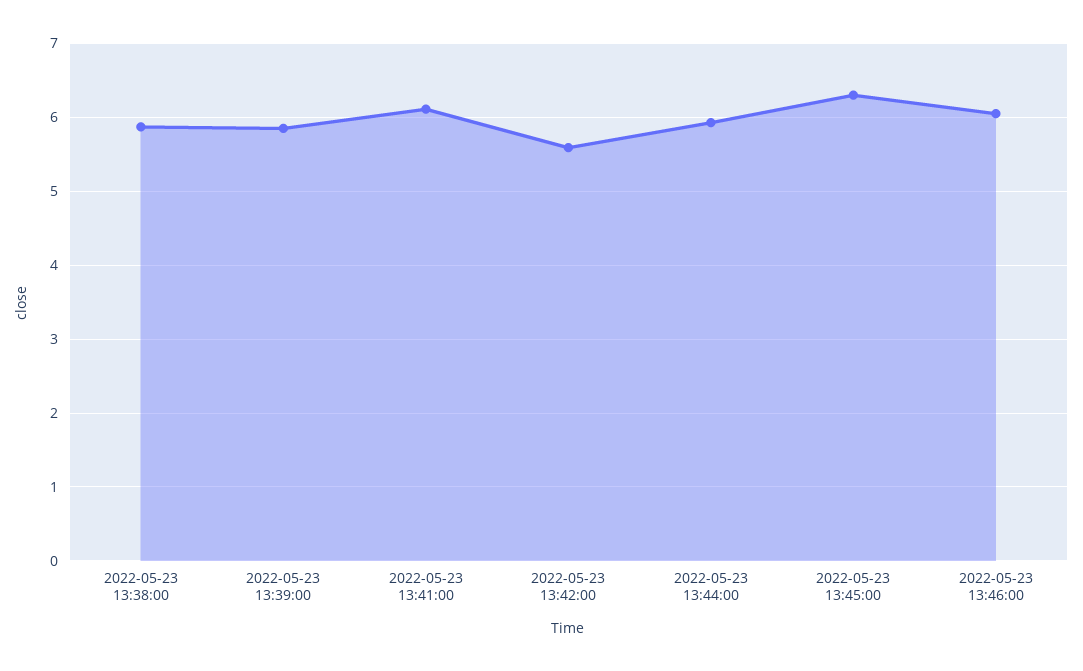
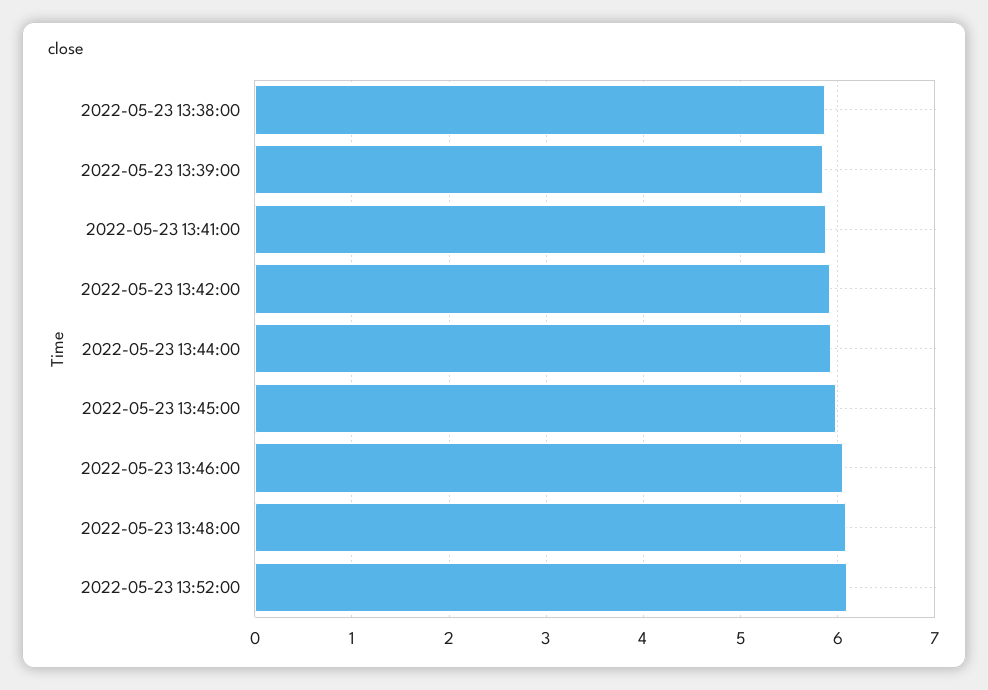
2022-05-23 13:41:00: 6.1 -> 5.9
2022-05-23 13:42:00: 5.6 -> 5.9
2022-05-23 13:45:00: 6.3 -> 6
2022-05-23 13:48:00: none -> 6.1
2022-05-23 13:52:00: none -> 6.1

